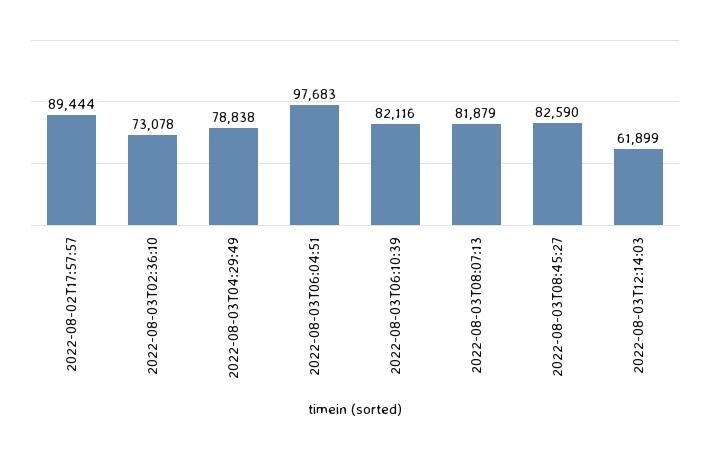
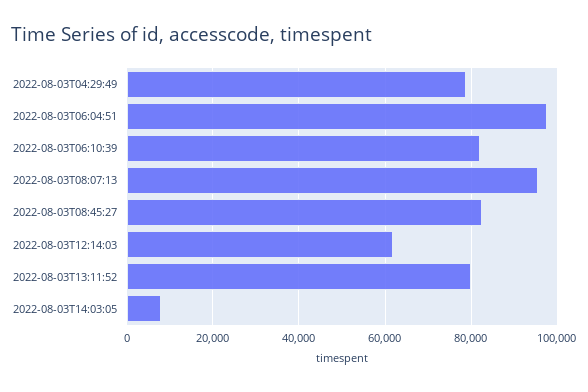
2022-08-02T17:57:57: 89444 -> none
2022-08-03T02:36:10: 73078 -> none
2022-08-03T08:07:13: 81879 -> 96000
2022-08-03T13:11:52: none -> 80000
2022-08-03T14:03:05: none -> 8000

